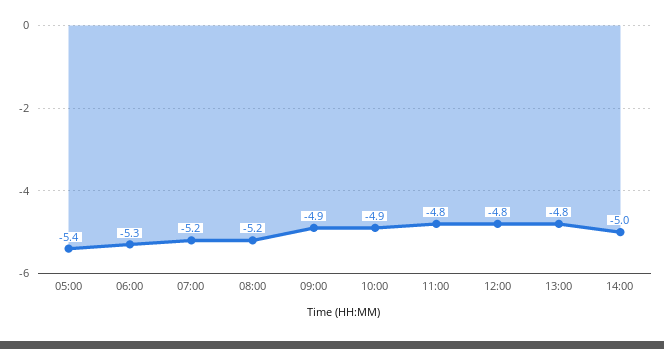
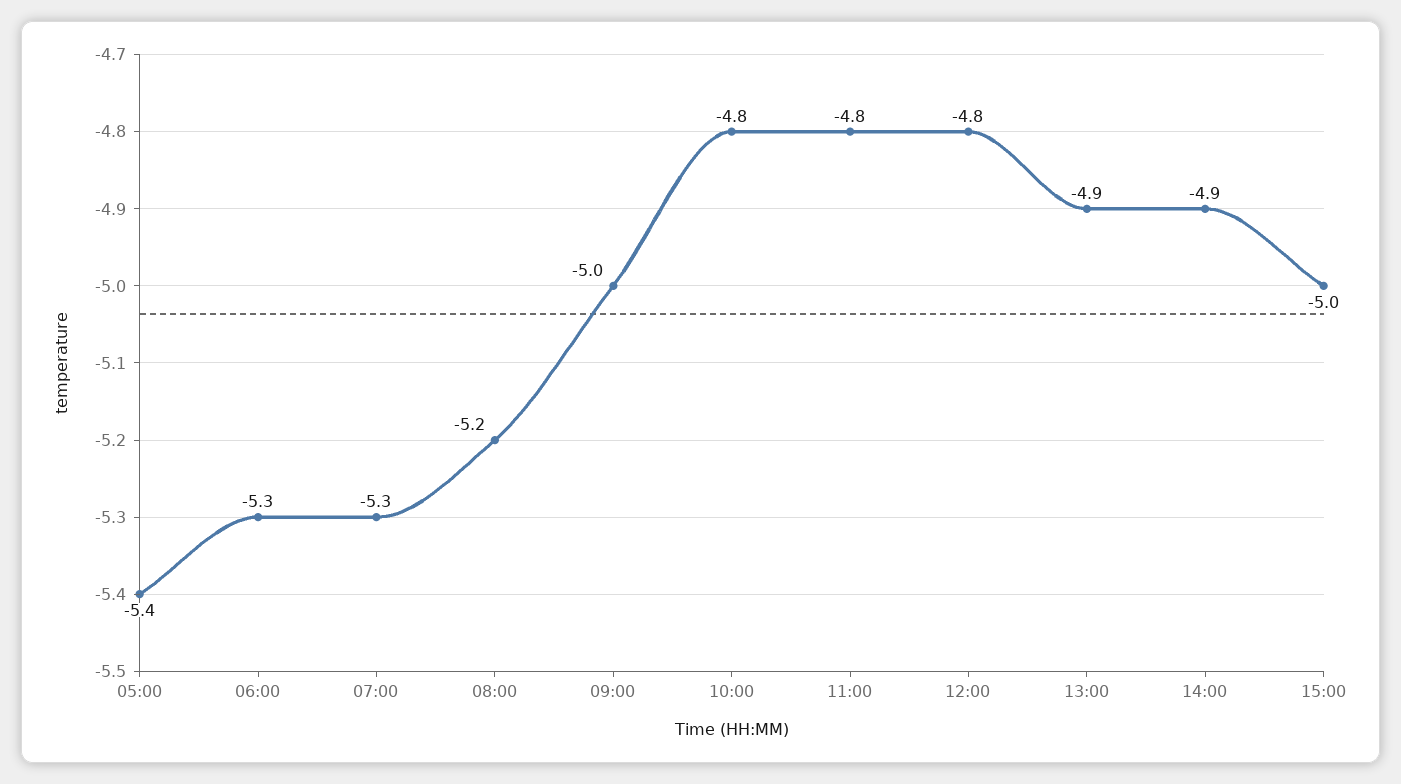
07:00: -5.2 -> -5.3
09:00: -4.9 -> -5
10:00: -4.9 -> -4.8
13:00: -4.8 -> -4.9
14:00: -5 -> -4.9
15:00: none -> -5

